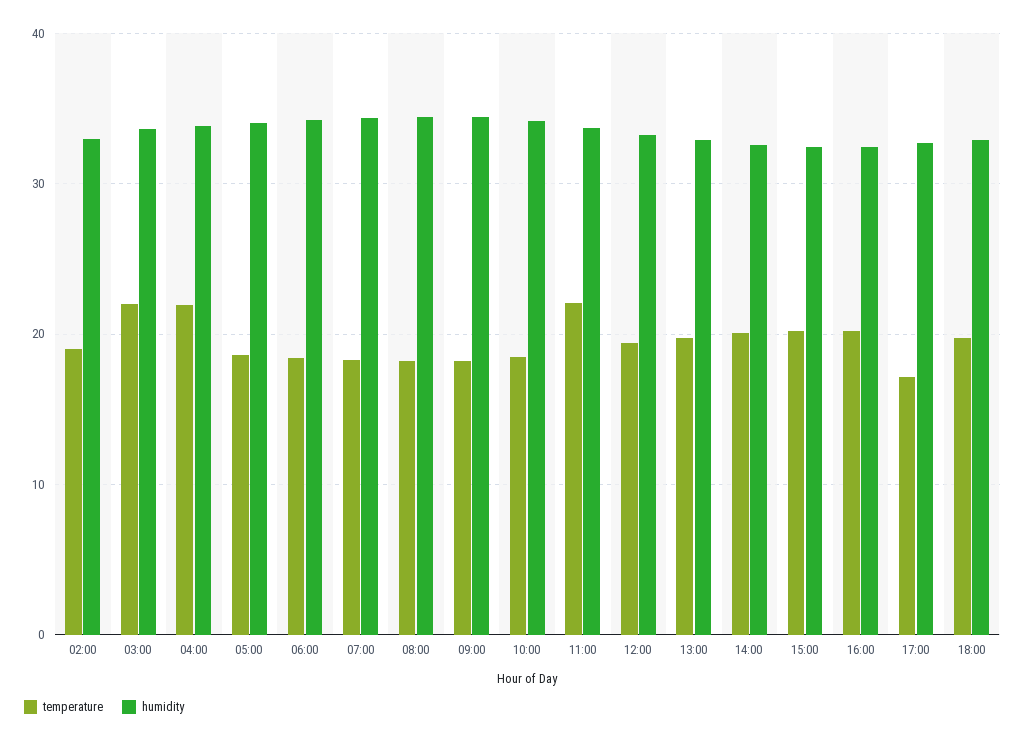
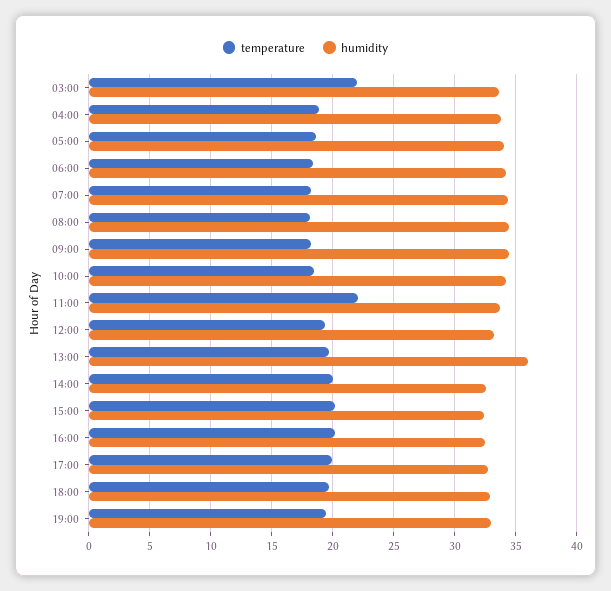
temperature, 02:00: 19 -> none
humidity, 02:00: 33 -> none
temperature, 04:00: 22 -> 19
humidity, 13:00: 33 -> 36
temperature, 17:00: 17 -> 20
temperature, 19:00: none -> 19.5
humidity, 19:00: none -> 33

